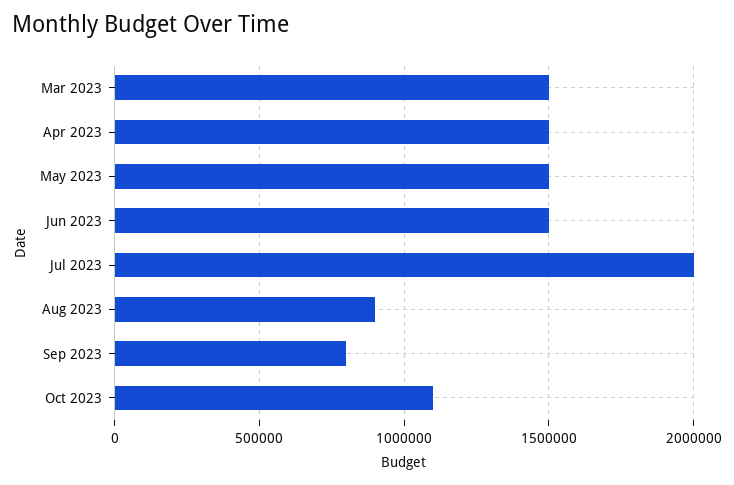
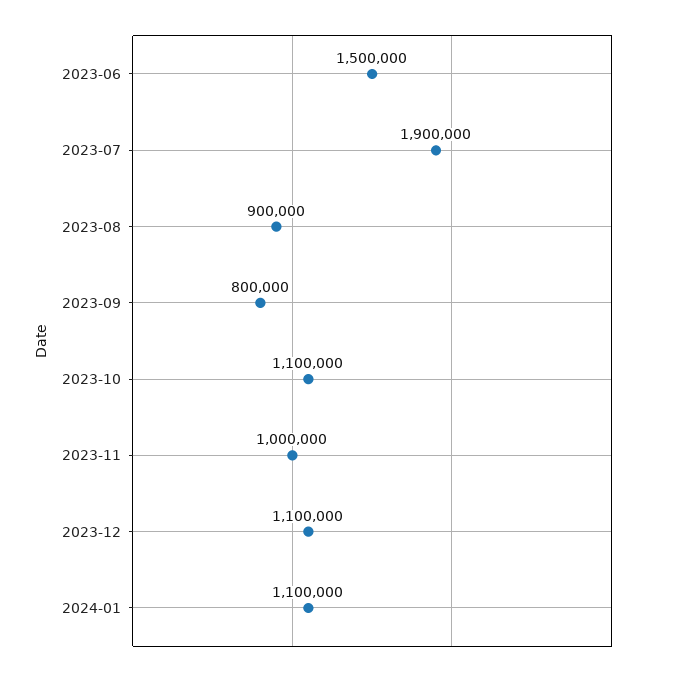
Mar 2023: 1500000 -> none
Apr 2023: 1500000 -> none
May 2023: 1500000 -> none
Jul 2023: 2000000 -> 1900000
2023-11: none -> 1000000
2023-12: none -> 1100000
2024-01: none -> 1100000

